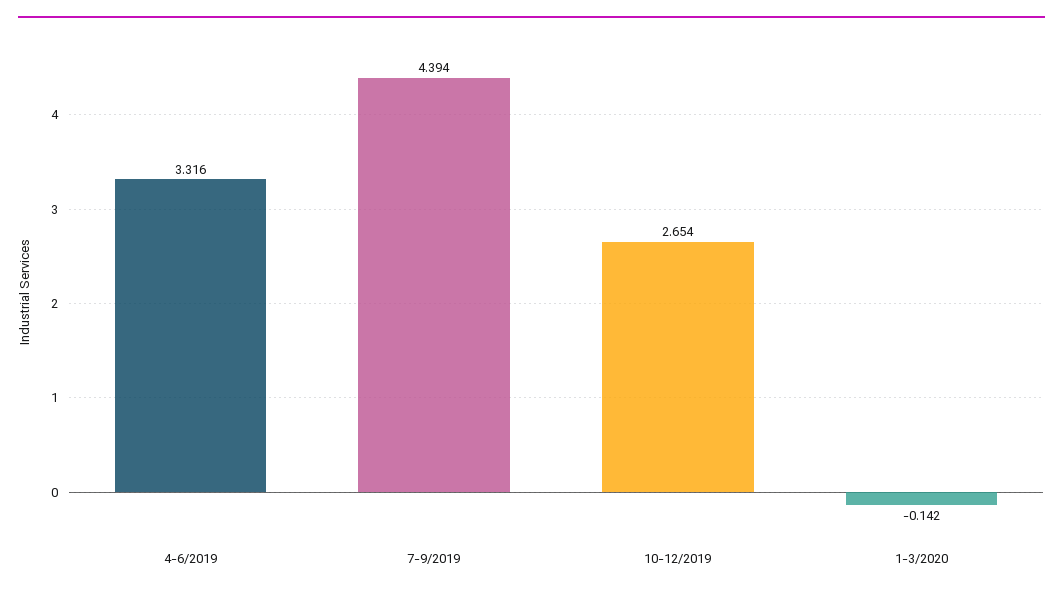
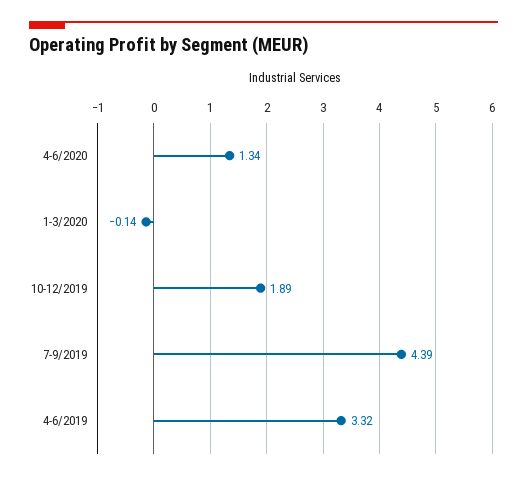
10-12/2019: 2.654 -> 1.89
4-6/2020: none -> 1.34

